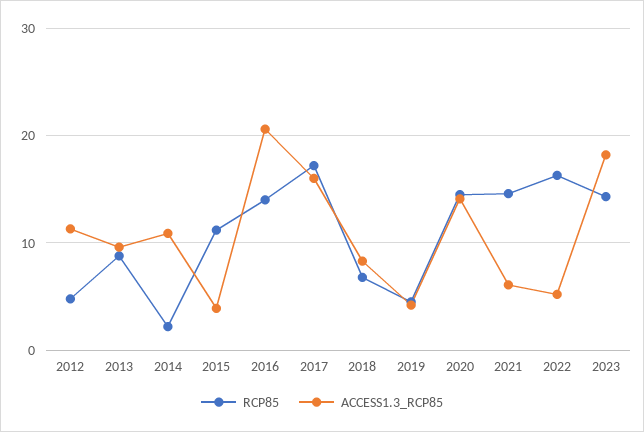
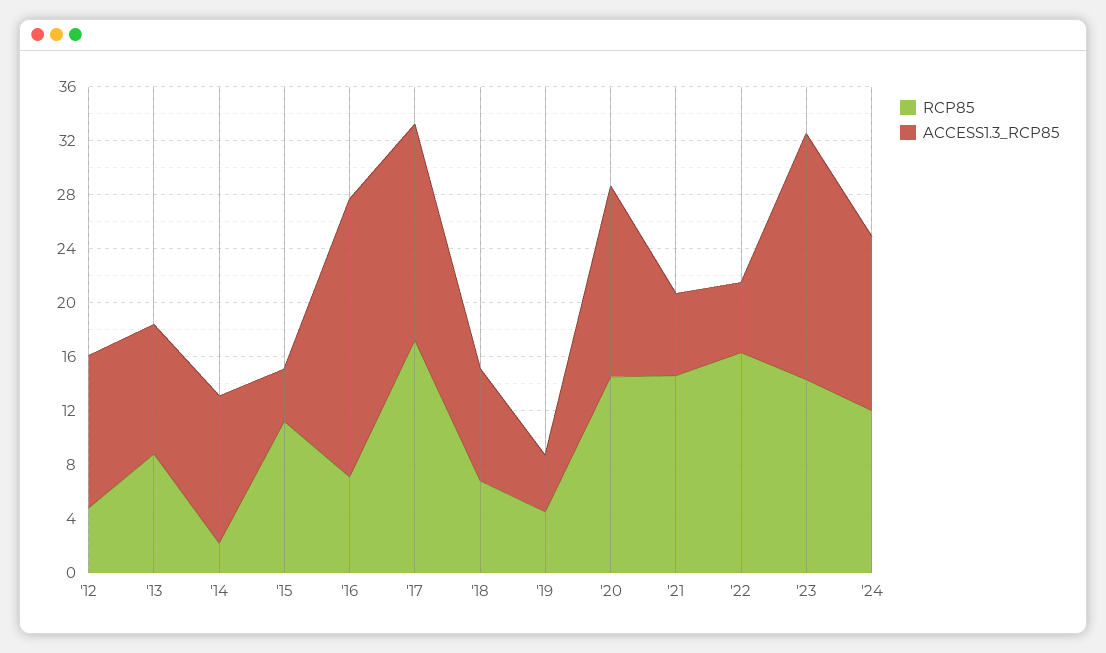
RCP85, 2016: 14 -> 7
RCP85, '24: none -> 12
ACCESS1.3_RCP85, '24: none -> 13

